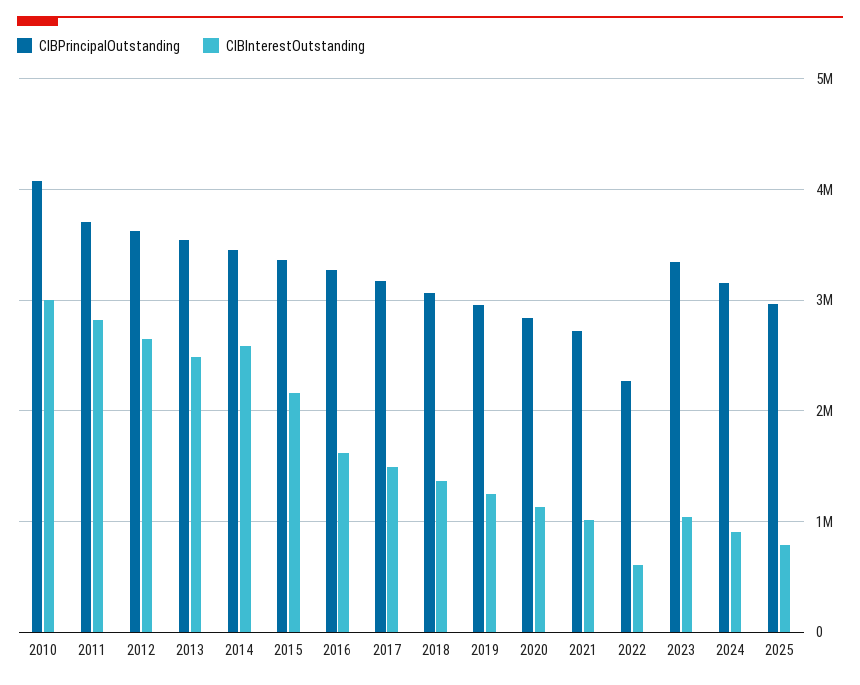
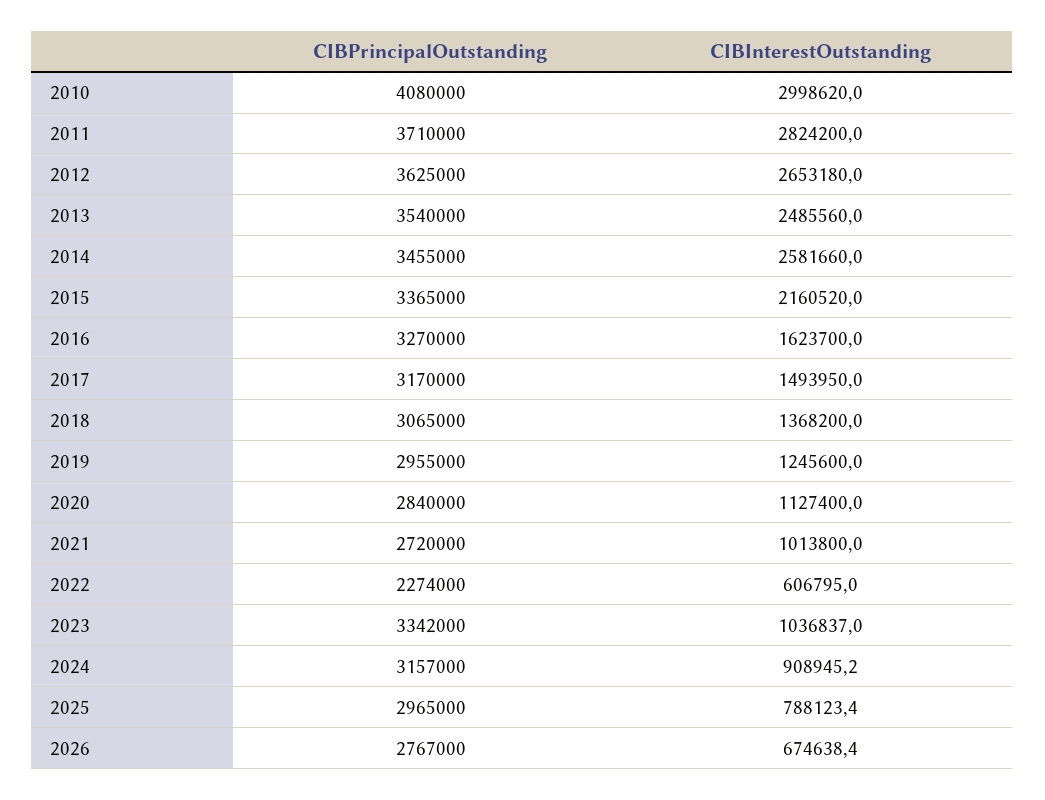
CIBPrincipalOutstanding, 2026: none -> 2767000
CIBInterestOutstanding, 2026: none -> 674638.4

